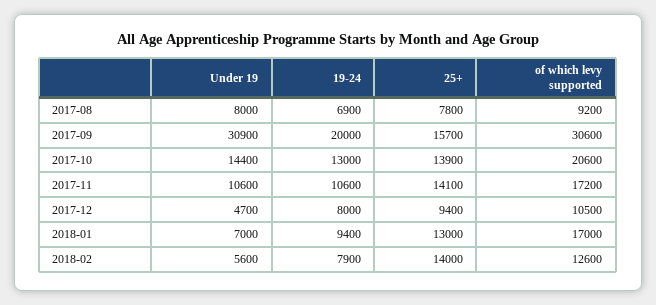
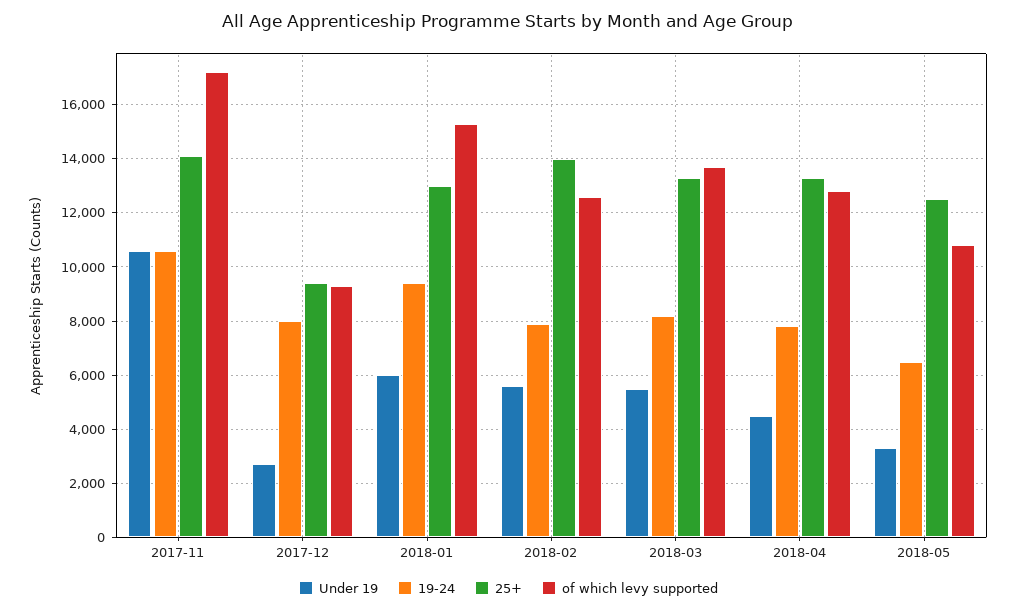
Under 19, 2017-08: 8000 -> none
19-24, 2017-08: 6900 -> none
25+, 2017-08: 7800 -> none
of which levy supported, 2017-08: 9200 -> none
Under 19, 2017-09: 30900 -> none
19-24, 2017-09: 20000 -> none
25+, 2017-09: 15700 -> none
of which levy supported, 2017-09: 30600 -> none
Under 19, 2017-10: 14400 -> none
19-24, 2017-10: 13000 -> none
25+, 2017-10: 13900 -> none
of which levy supported, 2017-10: 20600 -> none
Under 19, 2017-12: 4700 -> 2750
of which levy supported, 2017-12: 10500 -> 9250
Under 19, 2018-01: 7000 -> 6000
of which levy supported, 2018-01: 17000 -> 15250
Under 19, 2018-03: none -> 5500
19-24, 2018-03: none -> 8250
25+, 2018-03: none -> 13250
of which levy supported, 2018-03: none -> 13750
Under 19, 2018-04: none -> 4500
19-24, 2018-04: none -> 7750
25+, 2018-04: none -> 13250
of which levy supported, 2018-04: none -> 12750
Under 19, 2018-05: none -> 3250
19-24, 2018-05: none -> 6500
25+, 2018-05: none -> 12500
of which levy supported, 2018-05: none -> 10750

